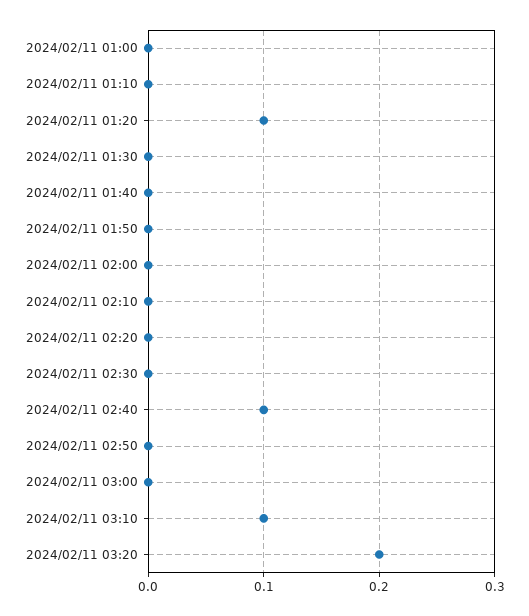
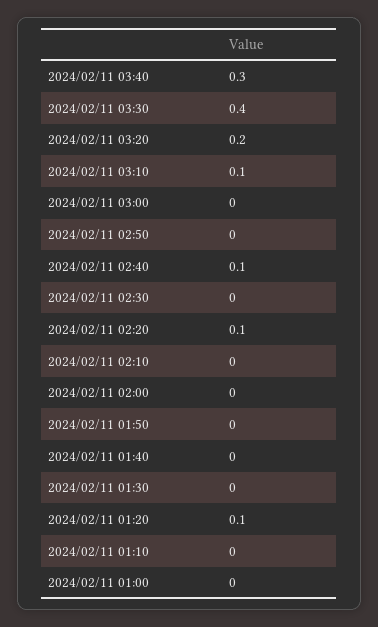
2024/02/11 02:20: 0 -> 0.1
2024/02/11 03:40: none -> 0.3
2024/02/11 03:30: none -> 0.4

